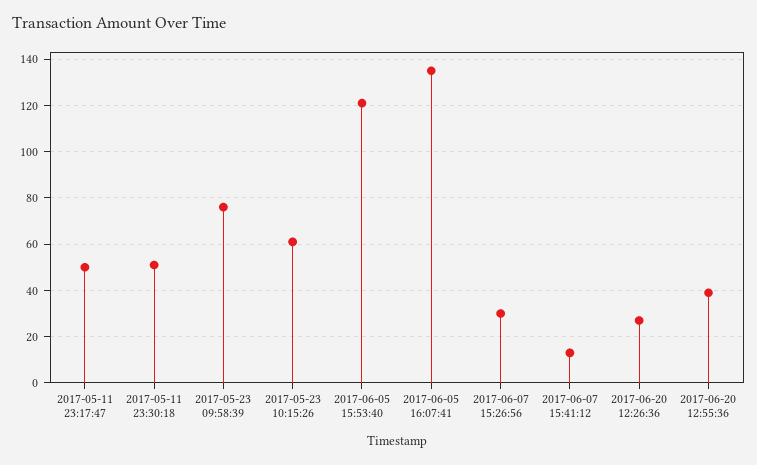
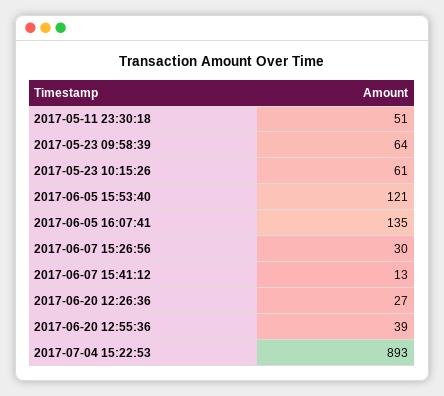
2017-05-11 23:17:47: 50 -> none
2017-05-23 09:58:39: 75 -> 64
2017-07-04 15:22:53: none -> 893

